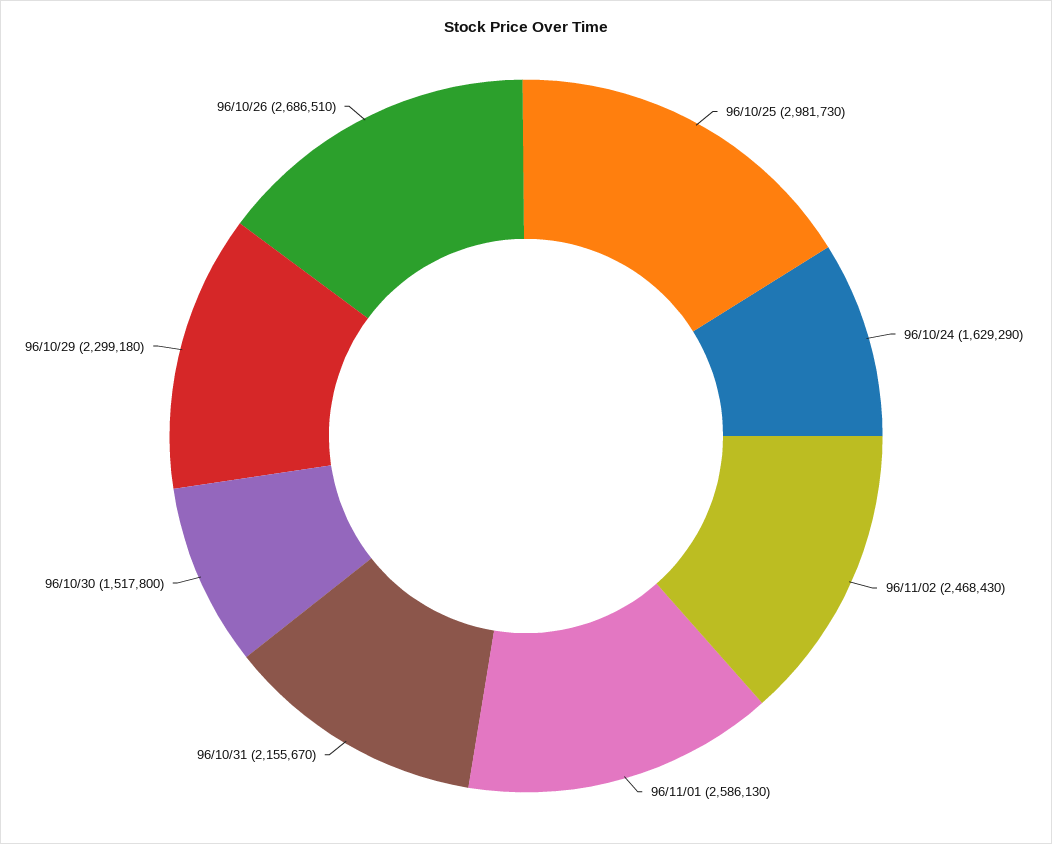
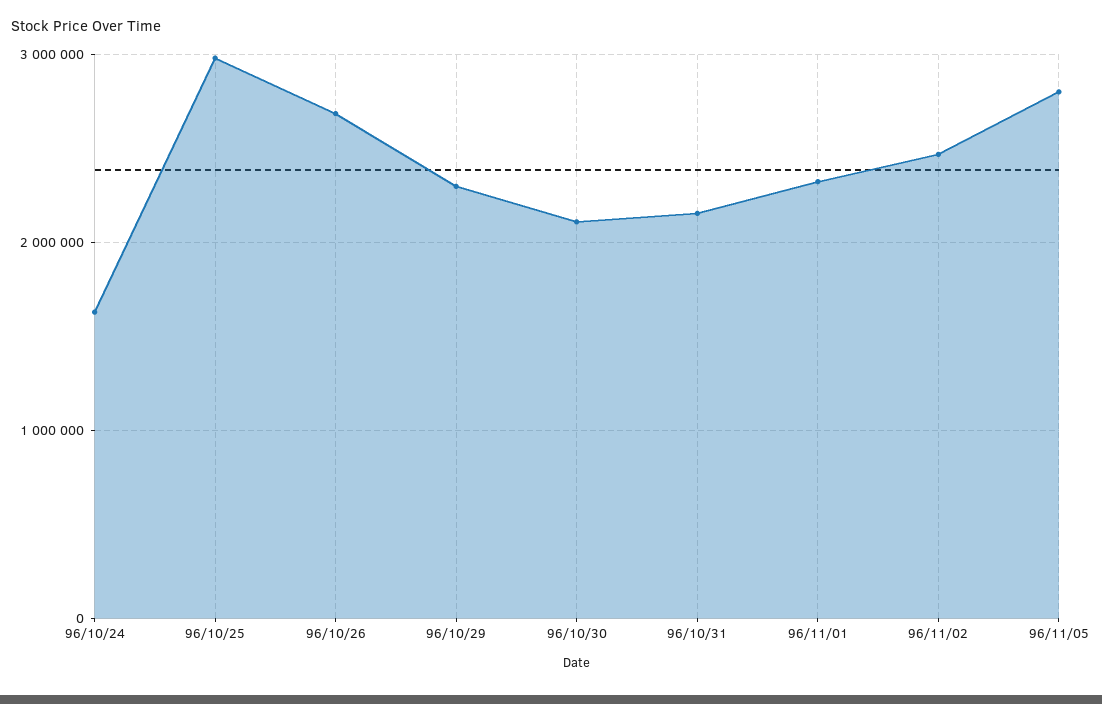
96/11/01: 2586130 -> 2300000
96/10/30: 1517800 -> 2100000
96/11/05: none -> 2800000

